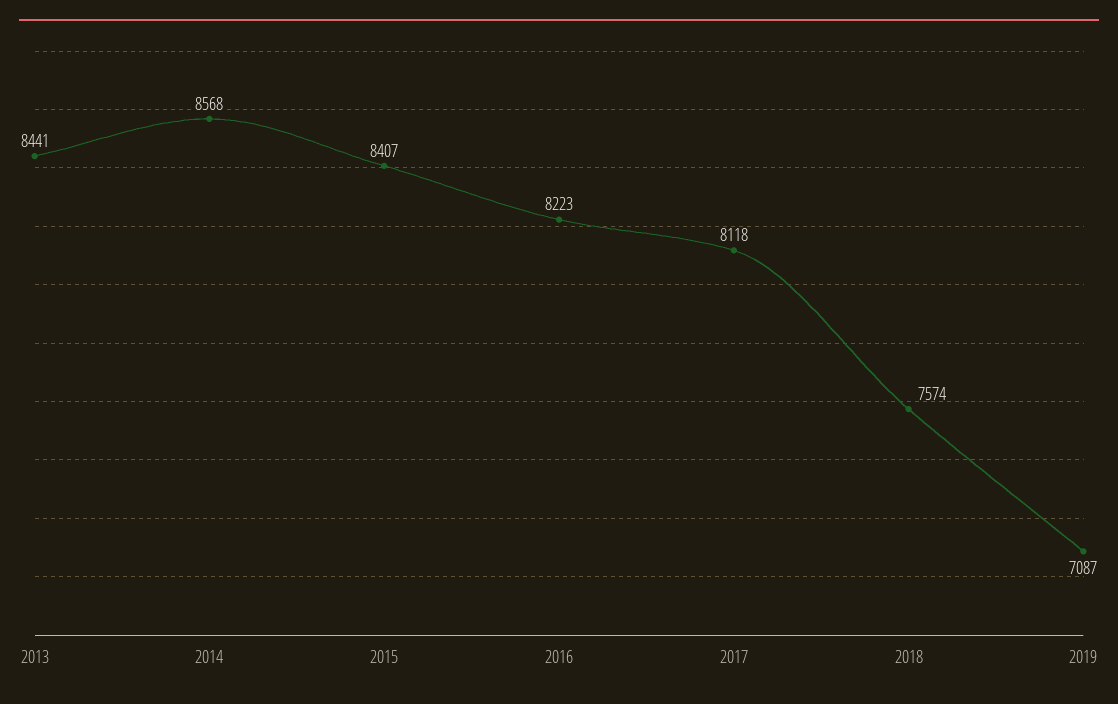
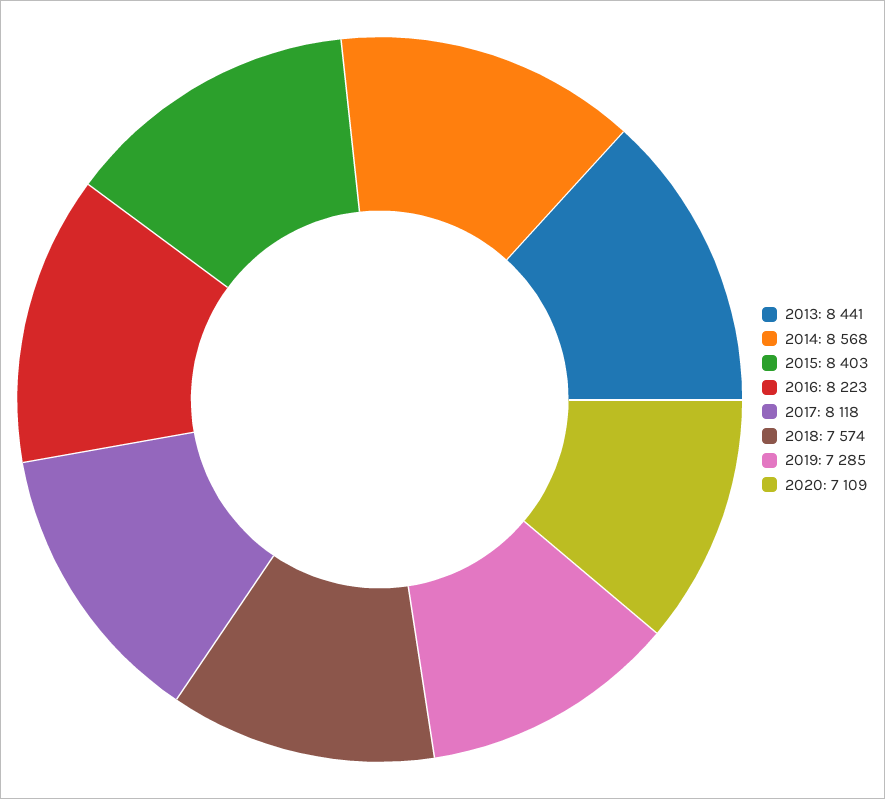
2015: 8407 -> 8403
2019: 7087 -> 7285
2020: none -> 7109

